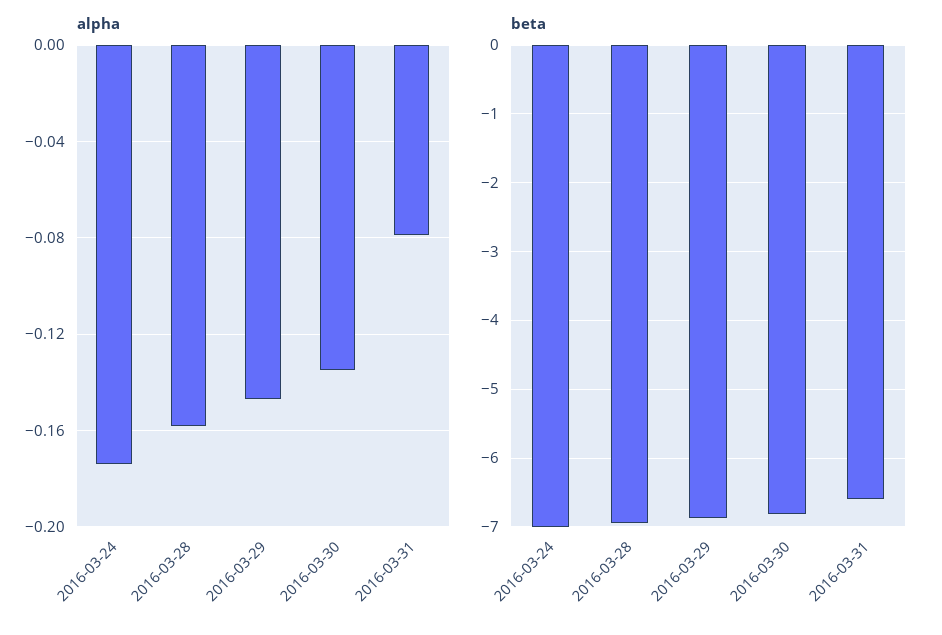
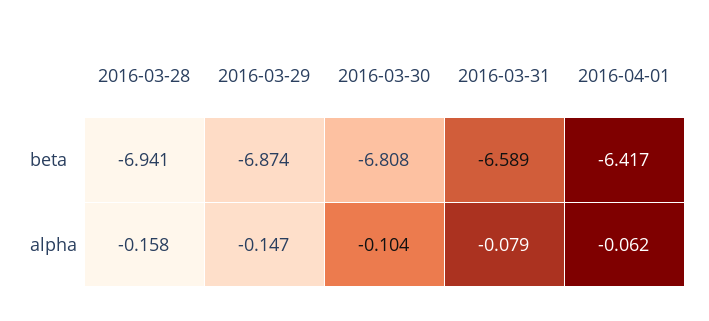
alpha, 2016-03-24: -0.175 -> none
alpha, 2016-03-30: -0.135 -> -0.104
beta, 2016-03-24: -7 -> none
beta, 2016-04-01: none -> -6.417
alpha, 2016-04-01: none -> -0.062

